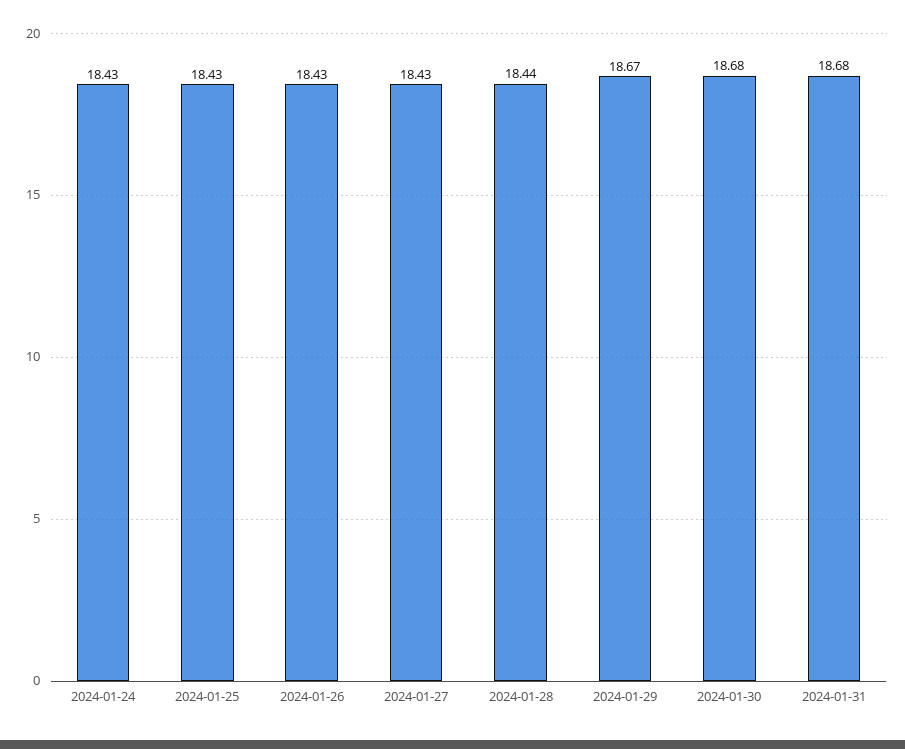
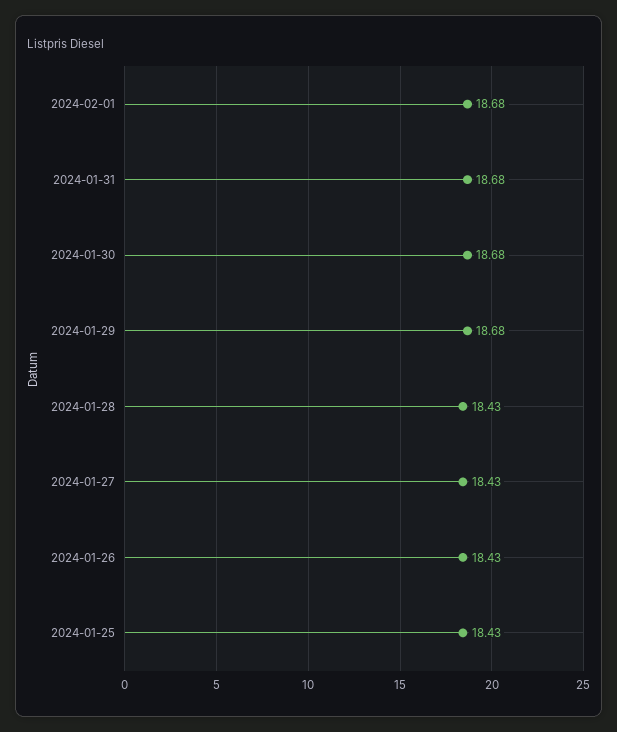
2024-01-24: 18.43 -> none
2024-01-28: 18.44 -> 18.43
2024-01-29: 18.67 -> 18.68
2024-02-01: none -> 18.68

